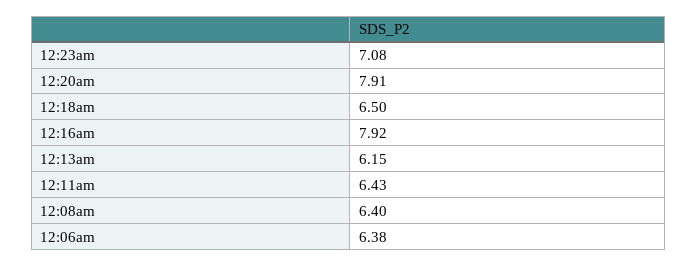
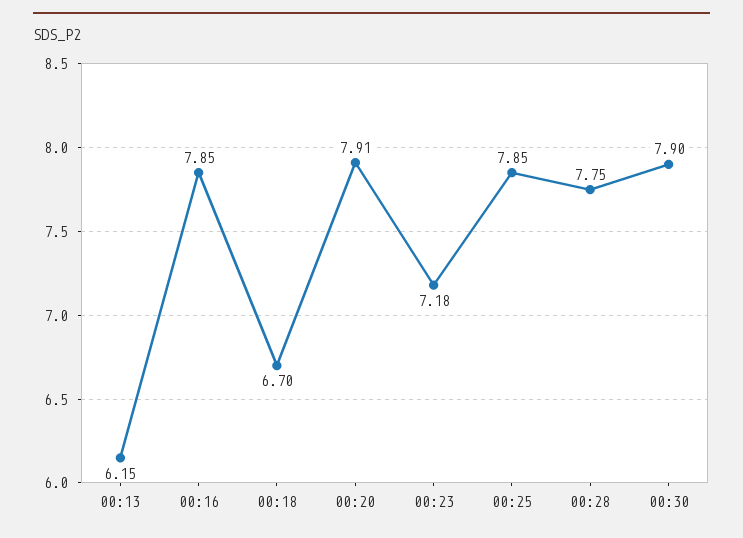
12:23am: 7.08 -> 7.18
12:18am: 6.5 -> 6.7
12:16am: 7.92 -> 7.85
12:11am: 6.43 -> none
12:08am: 6.4 -> none
12:06am: 6.38 -> none
00:25: none -> 7.85
00:28: none -> 7.75
00:30: none -> 7.9

